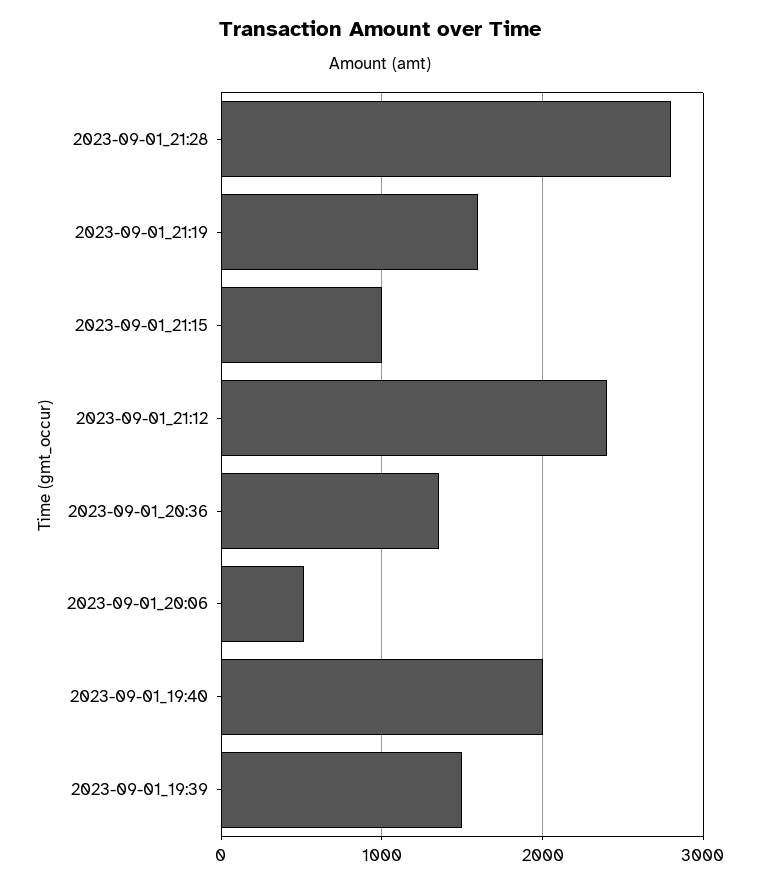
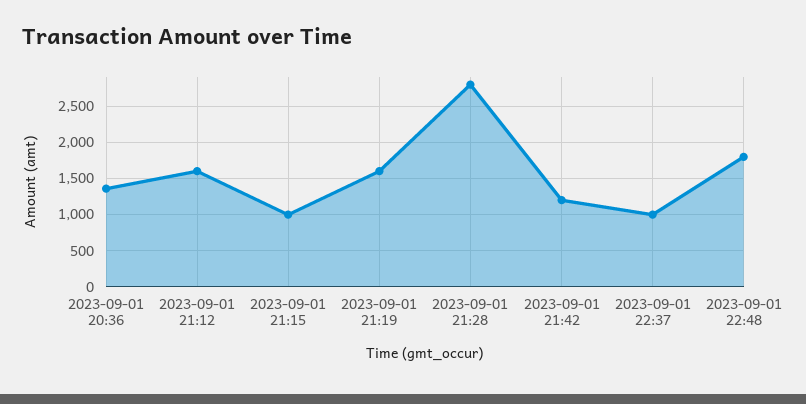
2023-09-01_21:12: 2400 -> 1600
2023-09-01_20:06: 500 -> none
2023-09-01_19:40: 2000 -> none
2023-09-01_19:39: 1500 -> none
2023-09-01 21:42: none -> 1200
2023-09-01 22:37: none -> 1000
2023-09-01 22:48: none -> 1800

